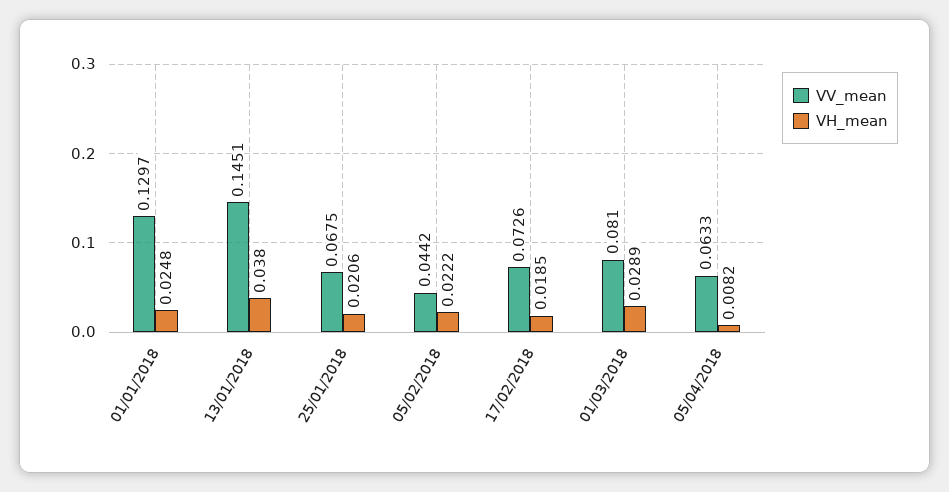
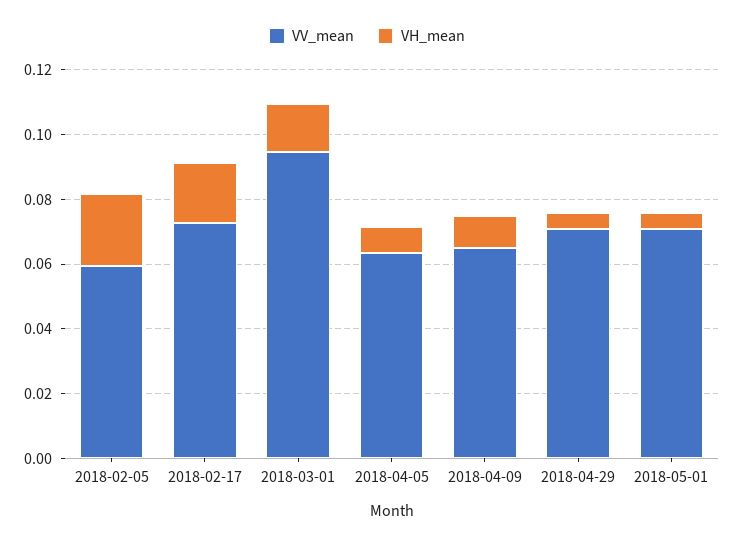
VV_mean, 01/01/2018: 0.1297 -> none
VH_mean, 01/01/2018: 0.0248 -> none
VV_mean, 13/01/2018: 0.1451 -> none
VH_mean, 13/01/2018: 0.038 -> none
VV_mean, 25/01/2018: 0.0675 -> none
VH_mean, 25/01/2018: 0.0206 -> none
VV_mean, 05/02/2018: 0.0442 -> 0.06
VV_mean, 01/03/2018: 0.081 -> 0.095
VH_mean, 01/03/2018: 0.0289 -> 0.015
VV_mean, 2018-04-09: none -> 0.065
VH_mean, 2018-04-09: none -> 0.01
VV_mean, 2018-04-29: none -> 0.07
VH_mean, 2018-04-29: none -> 0.005
VV_mean, 2018-05-01: none -> 0.07
VH_mean, 2018-05-01: none -> 0.005

